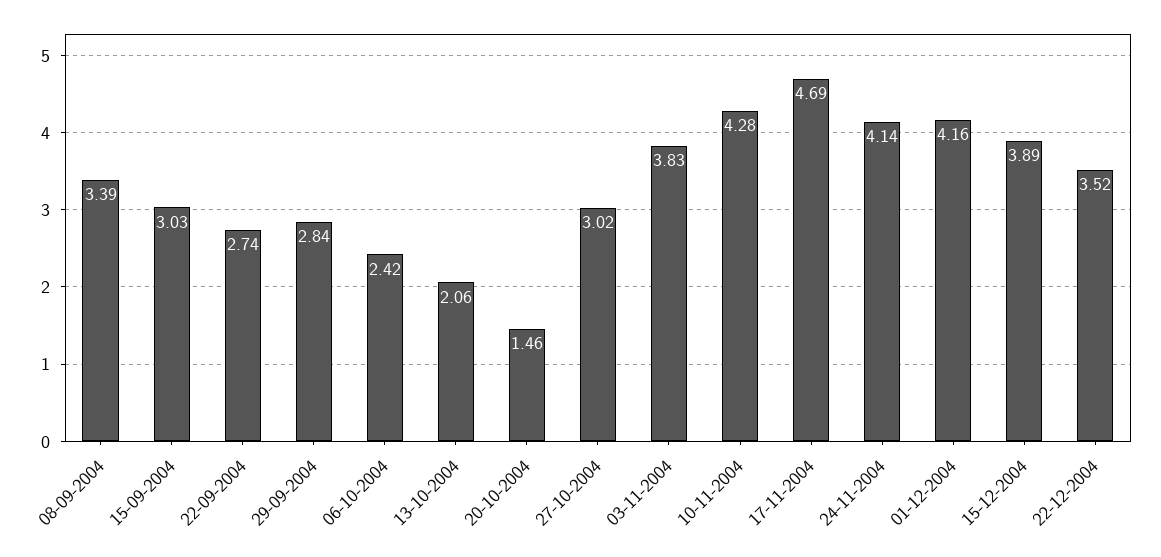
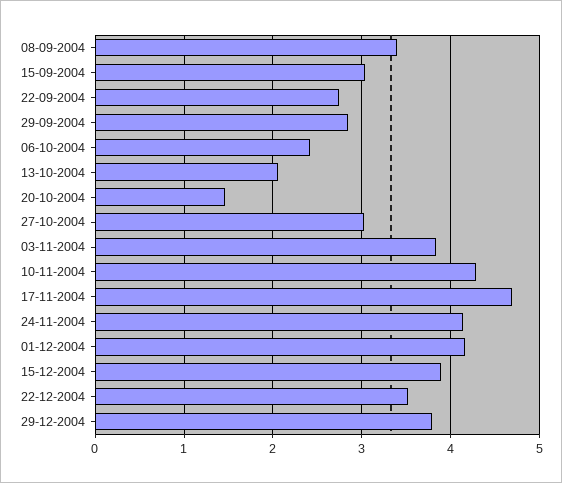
29-12-2004: none -> 3.8

